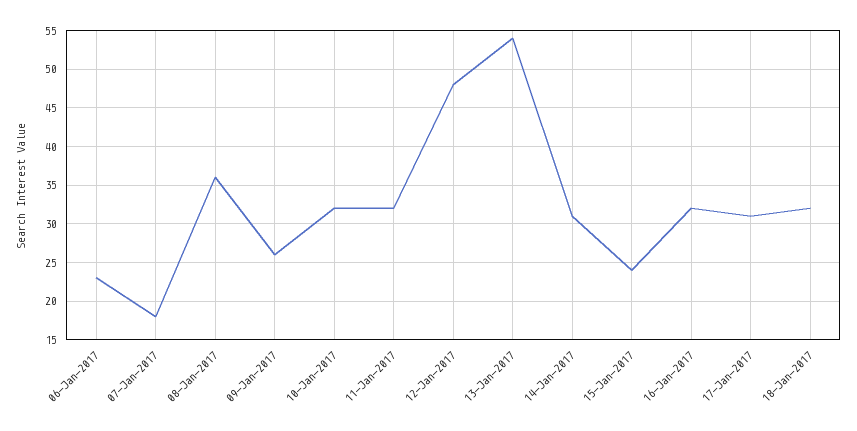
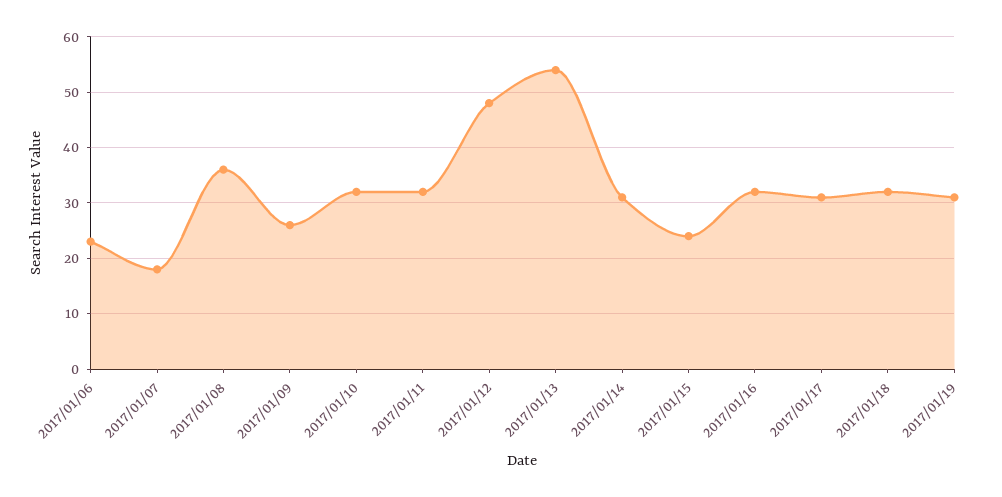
2017/01/19: none -> 30

